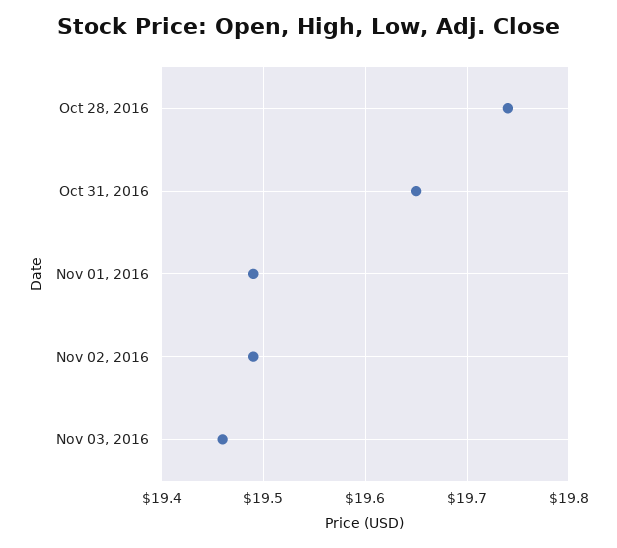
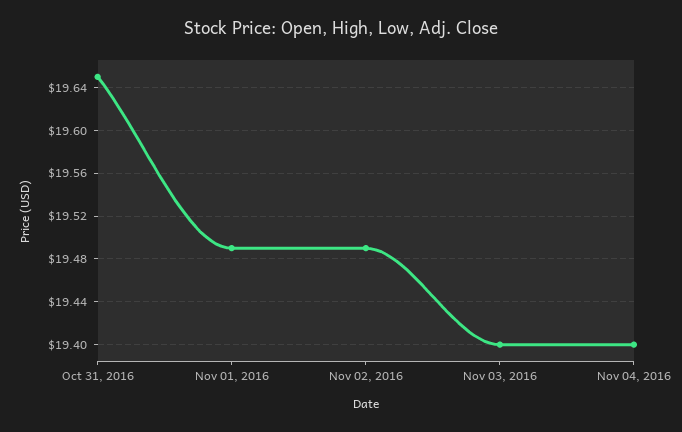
Oct 28, 2016: 19.74 -> none
Nov 03, 2016: 19.46 -> 19.4
Nov 04, 2016: none -> 19.4

